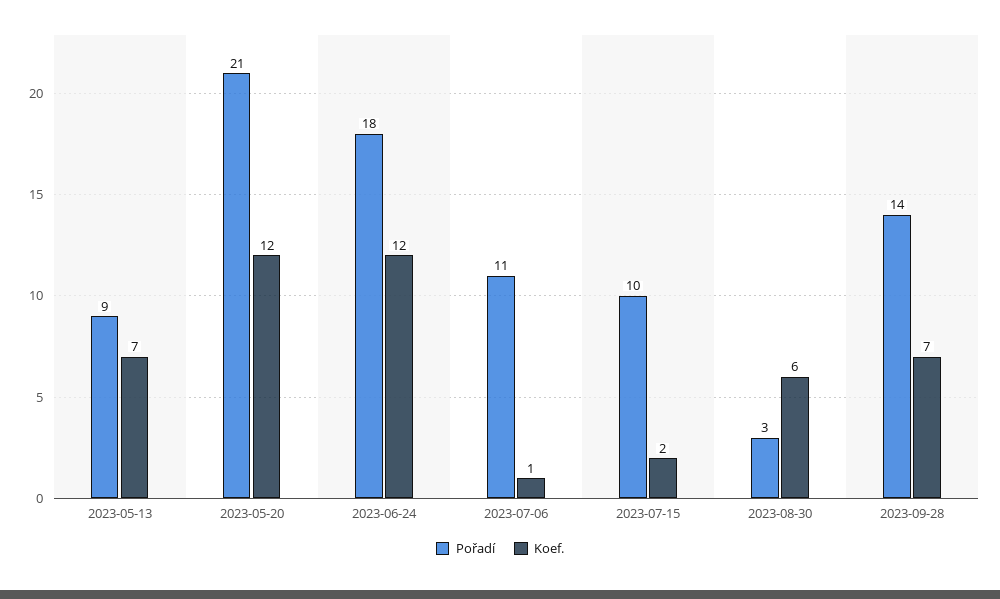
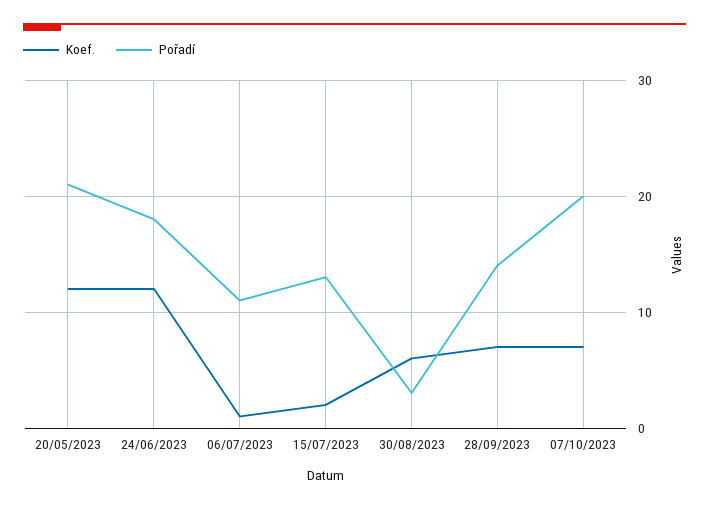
Pořadí, 2023-05-13: 9 -> none
Koef., 2023-05-13: 7 -> none
Pořadí, 2023-07-15: 10 -> 13
Koef., 07/10/2023: none -> 7
Pořadí, 07/10/2023: none -> 20

